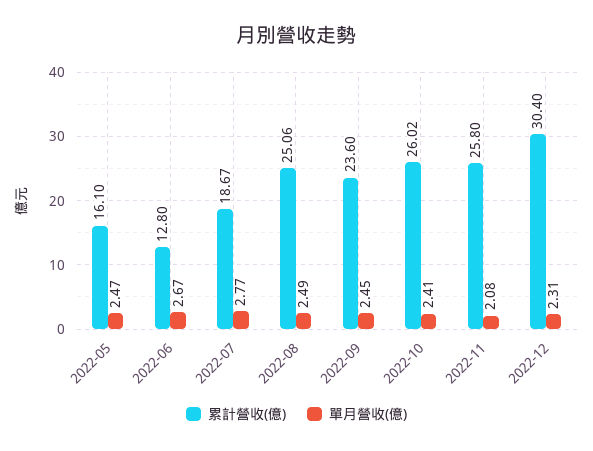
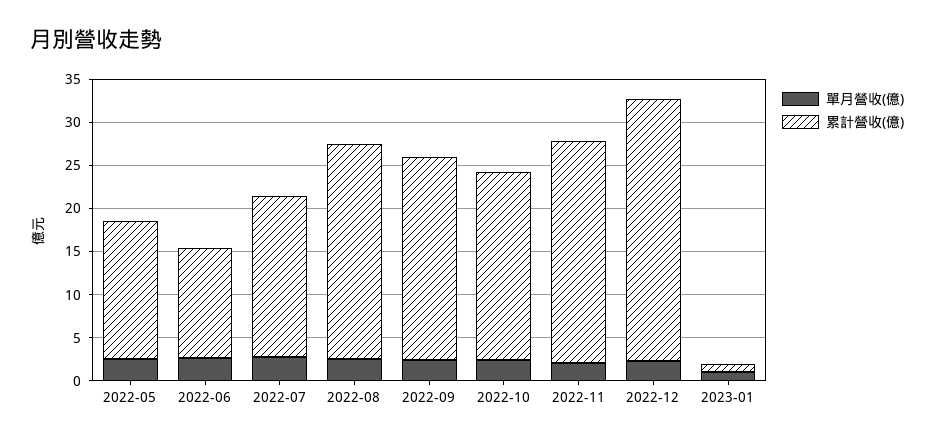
累計營收(億), 2022-10: 26.02 -> 22
單月營收(億), 2023-01: none -> 1
累計營收(億), 2023-01: none -> 1

